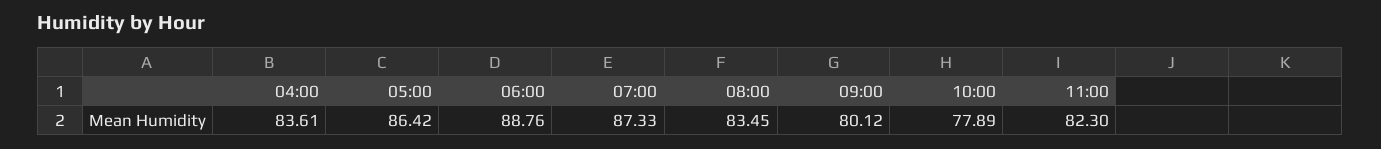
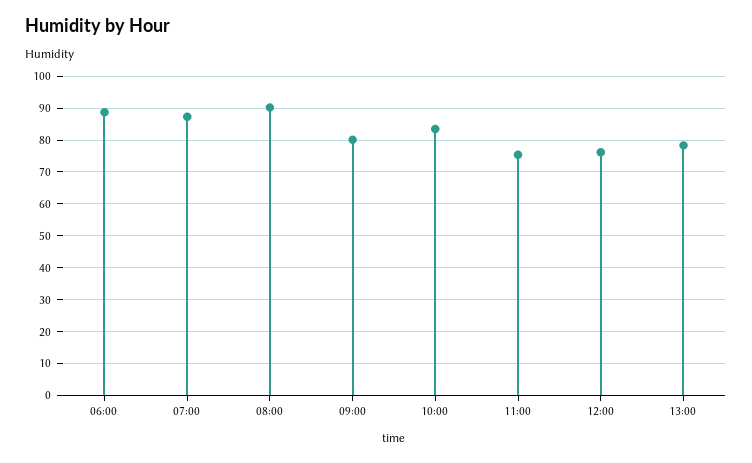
04:00: 83.61 -> none
05:00: 86.42 -> none
08:00: 83.45 -> 90
10:00: 77.89 -> 84
11:00: 82.3 -> 76
12:00: none -> 76
13:00: none -> 78

